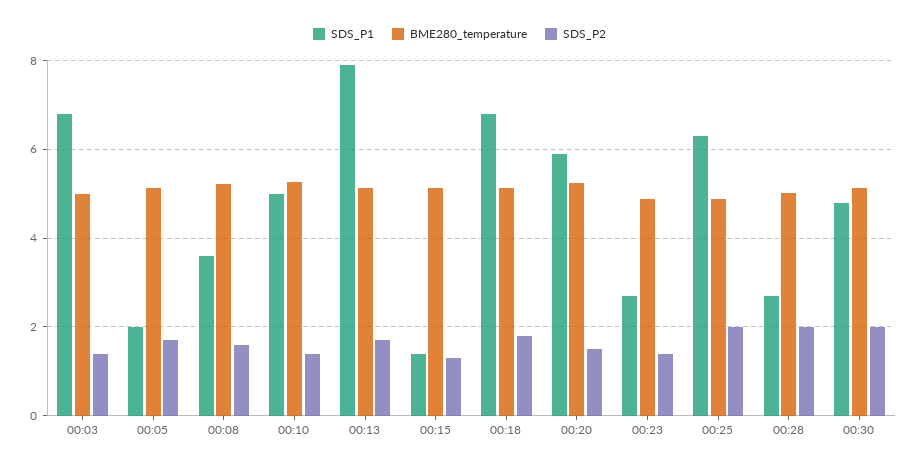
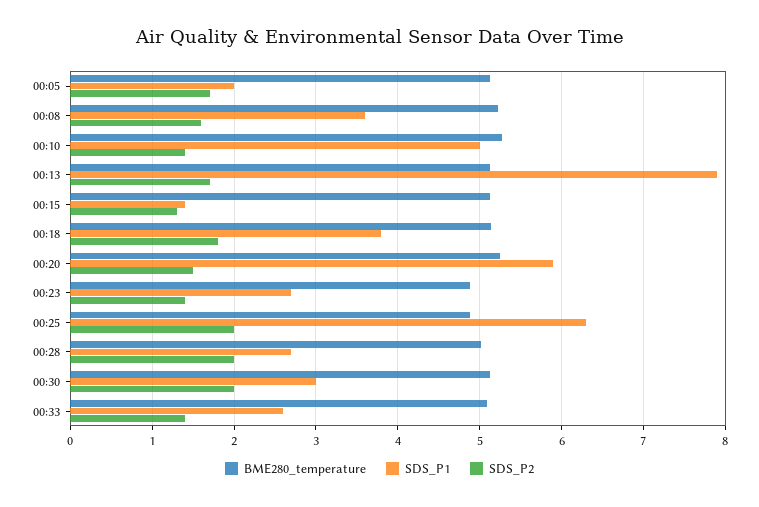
SDS_P1, 00:03: 6.8 -> none
BME280_temperature, 00:03: 5 -> none
SDS_P2, 00:03: 1.4 -> none
SDS_P1, 00:18: 6.8 -> 3.8
SDS_P1, 00:30: 4.8 -> 3
BME280_temperature, 00:33: none -> 5.1
SDS_P1, 00:33: none -> 2.6
SDS_P2, 00:33: none -> 1.4

